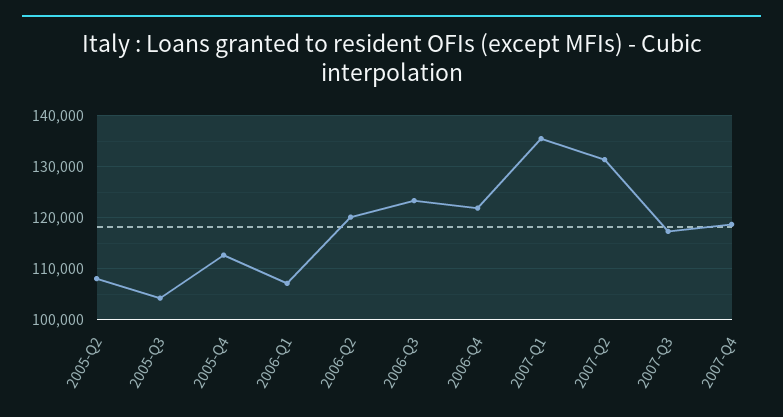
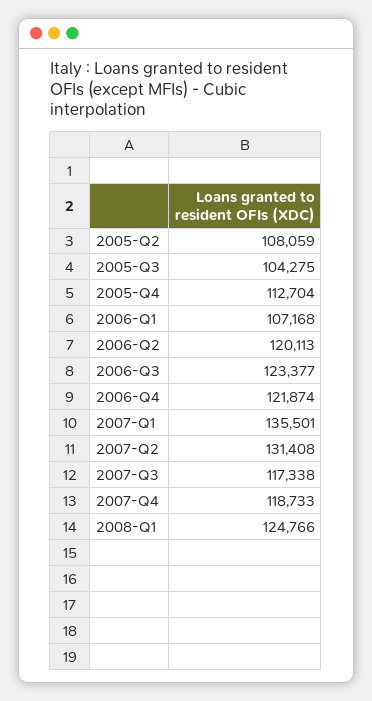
2008-Q1: none -> 124766

